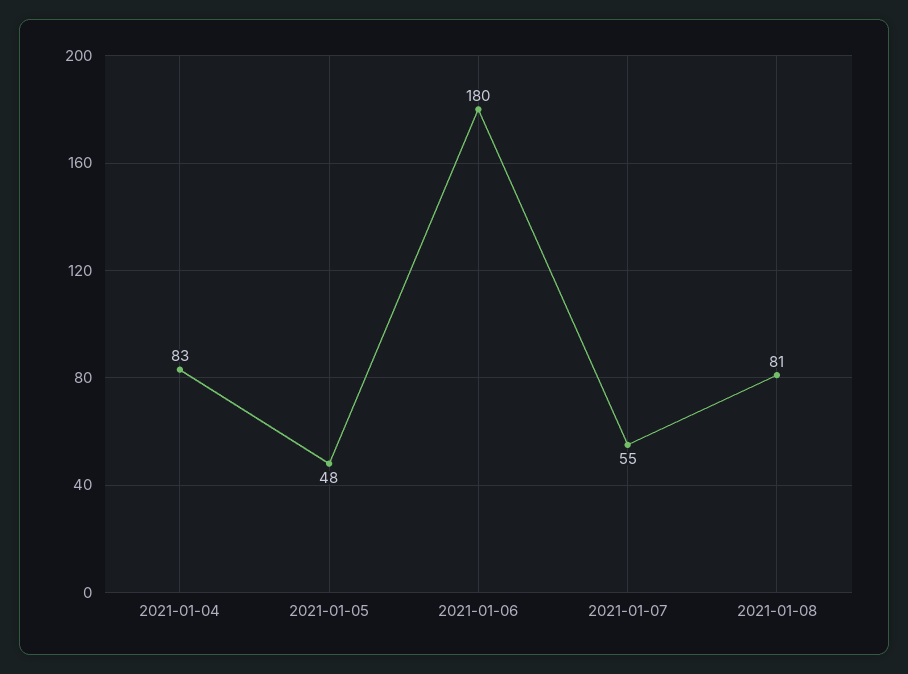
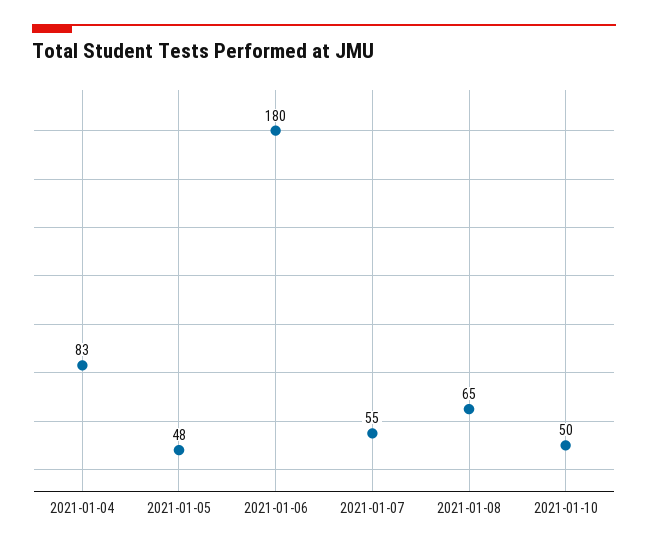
2021-01-08: 81 -> 65
2021-01-10: none -> 50

